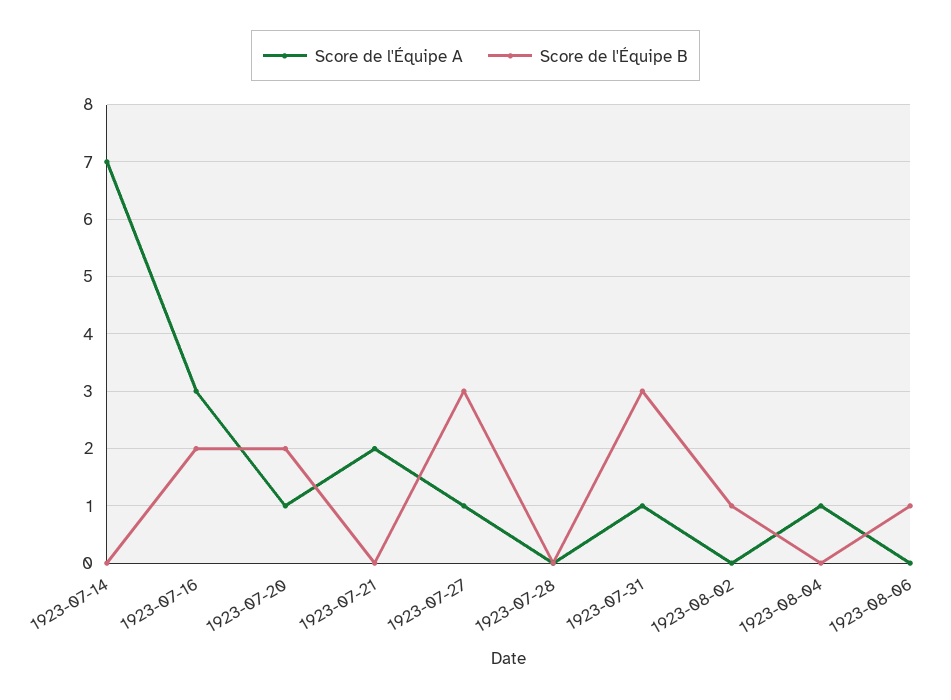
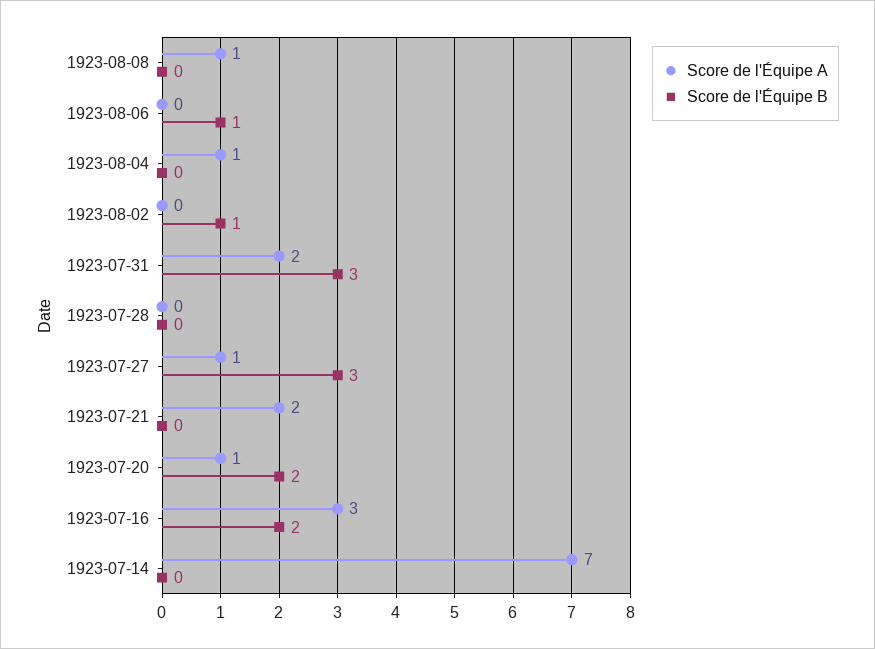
Score de l'Équipe A, 1923-07-31: 1 -> 2
Score de l'Équipe A, 1923-08-08: none -> 1
Score de l'Équipe B, 1923-08-08: none -> 0

